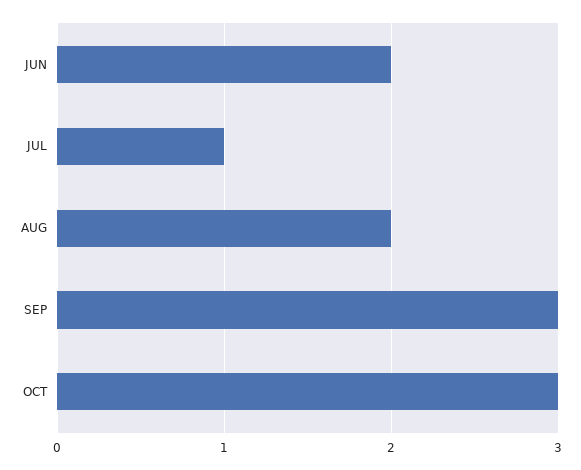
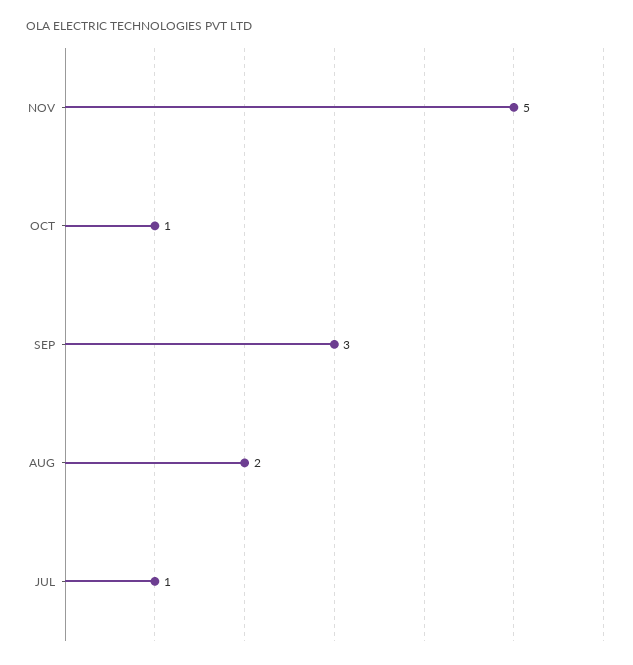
JUN: 2 -> none
OCT: 3 -> 1
NOV: none -> 5

